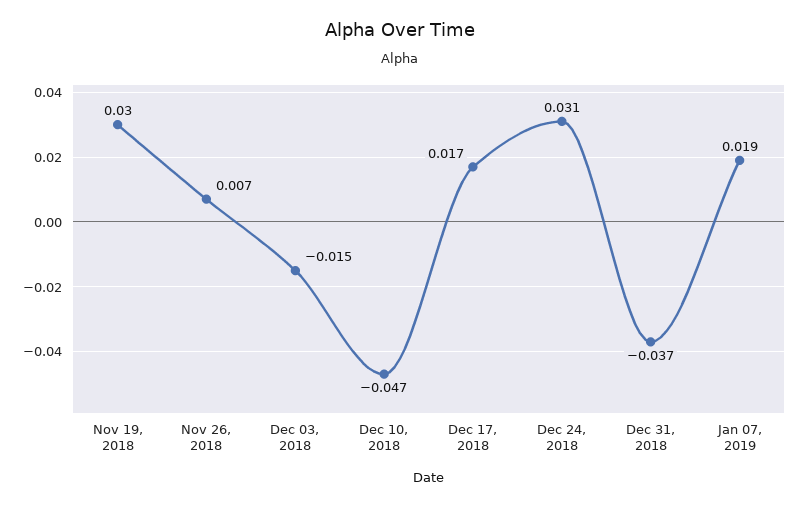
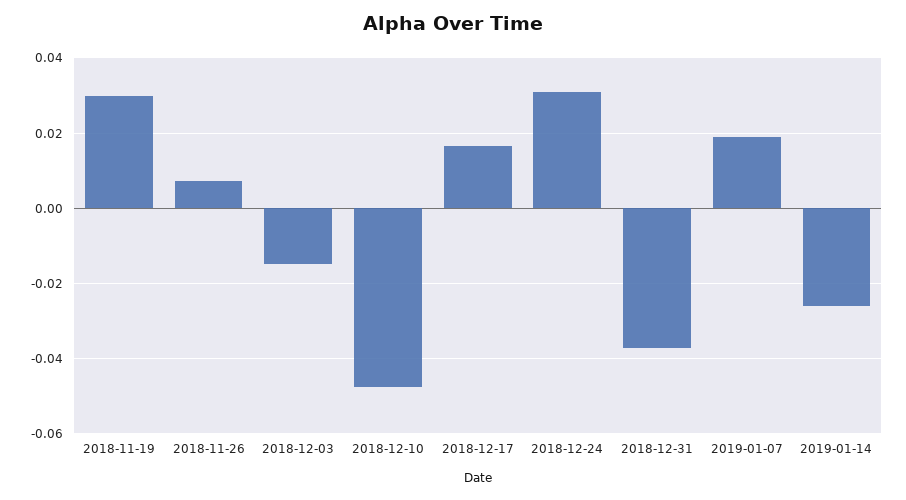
2019-01-14: none -> -0.026

